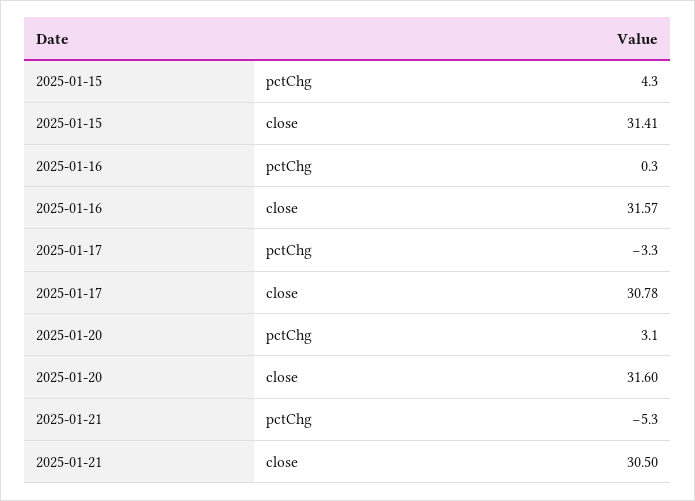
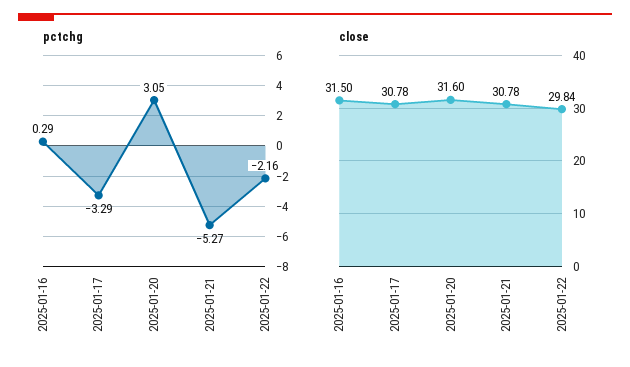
pctChg, 2025-01-15: 4.3 -> none
close, 2025-01-15: 31.41 -> none
close, 2025-01-16: 31.57 -> 31.5
close, 2025-01-21: 30.5 -> 30.78
pctChg, 2025-01-22: none -> -2.16
close, 2025-01-22: none -> 29.84

